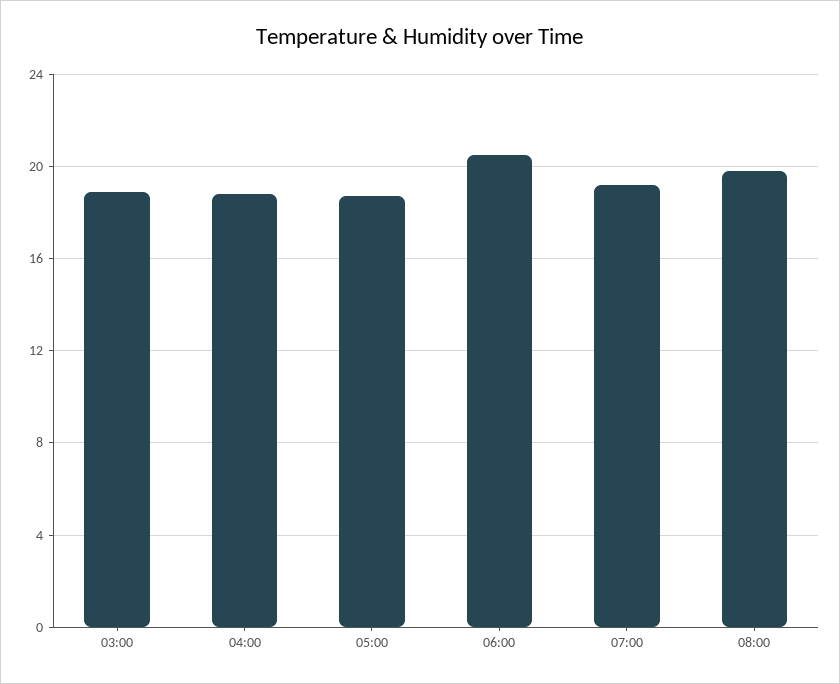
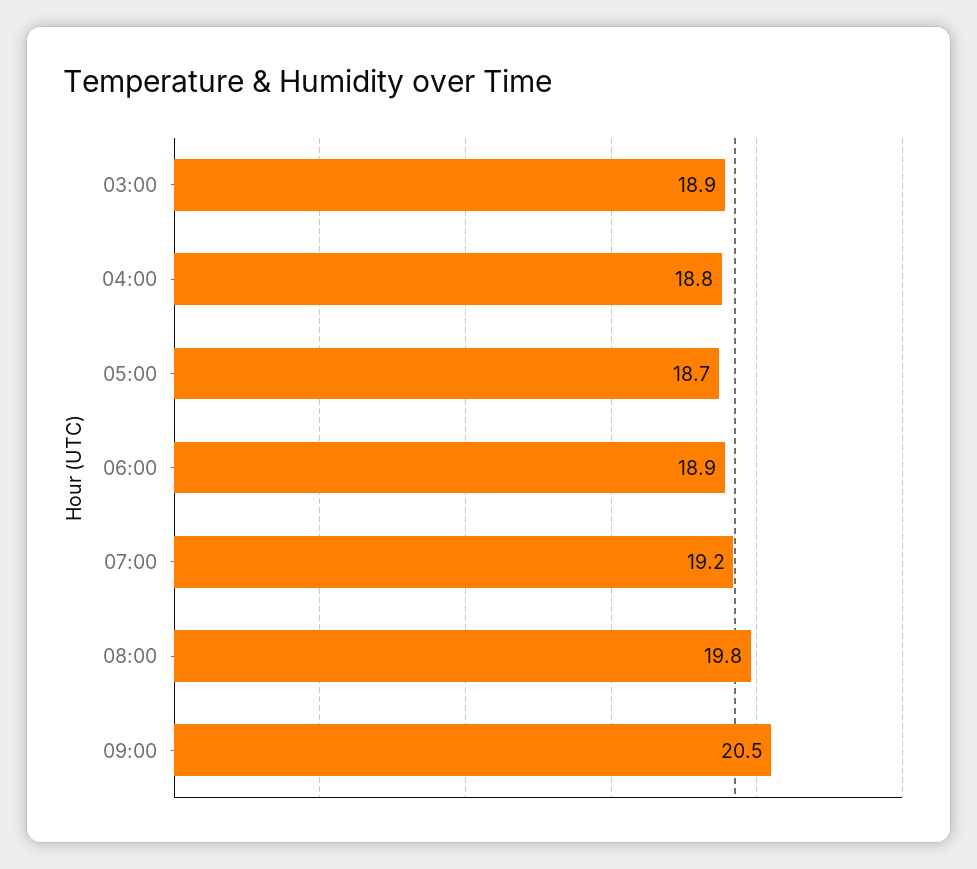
06:00: 20.5 -> 18.9
09:00: none -> 20.5

